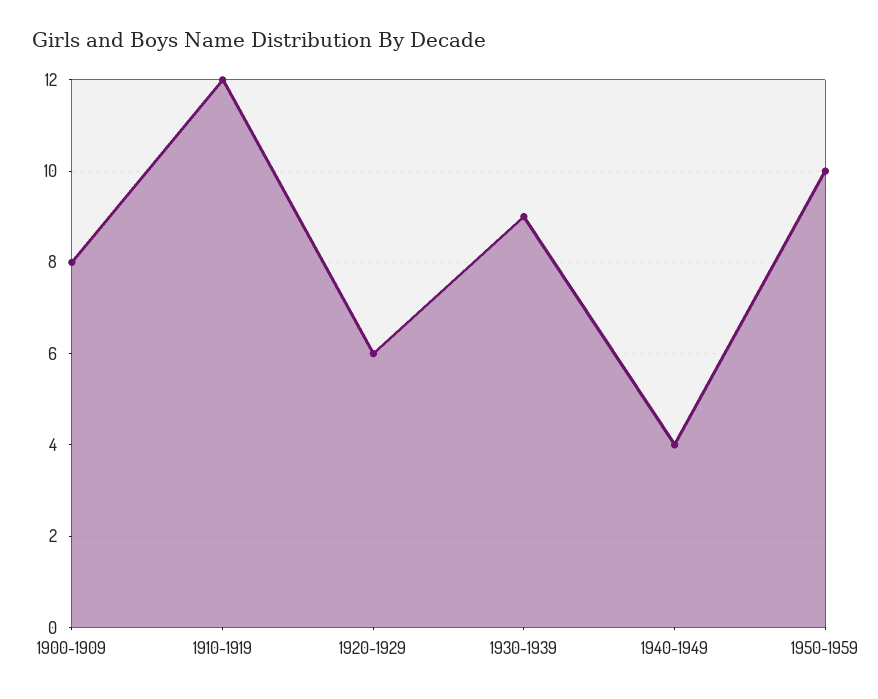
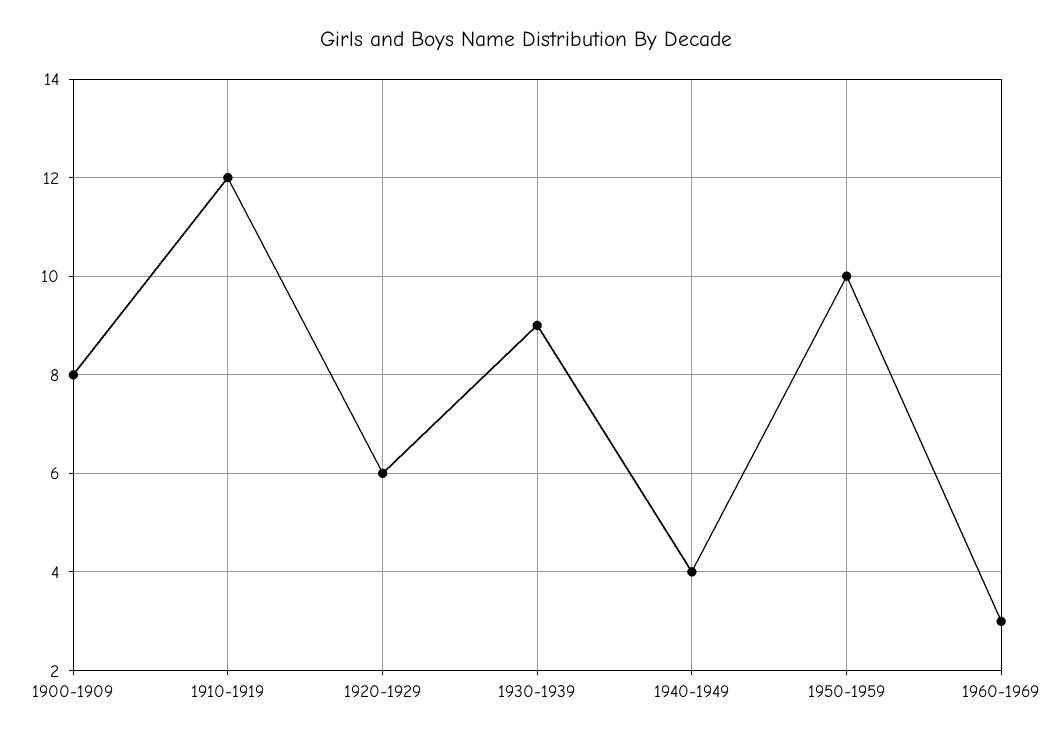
1960-1969: none -> 3

